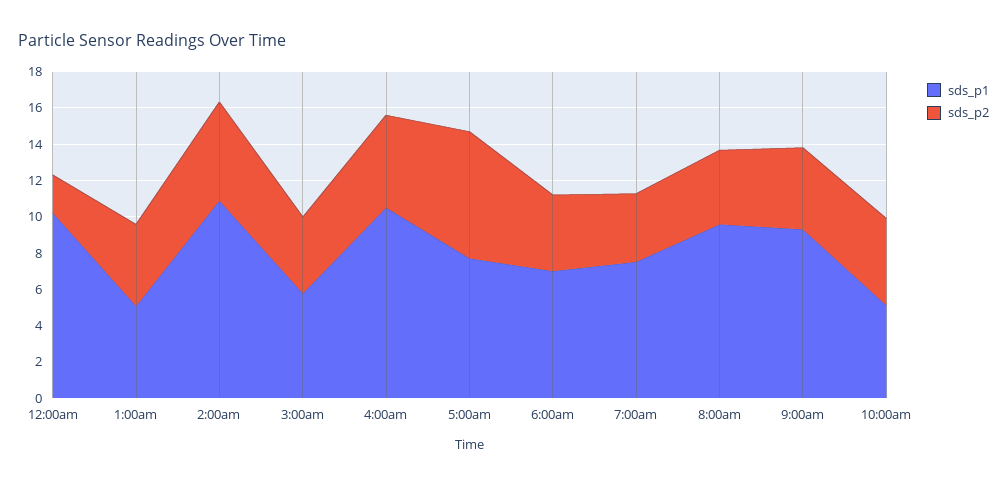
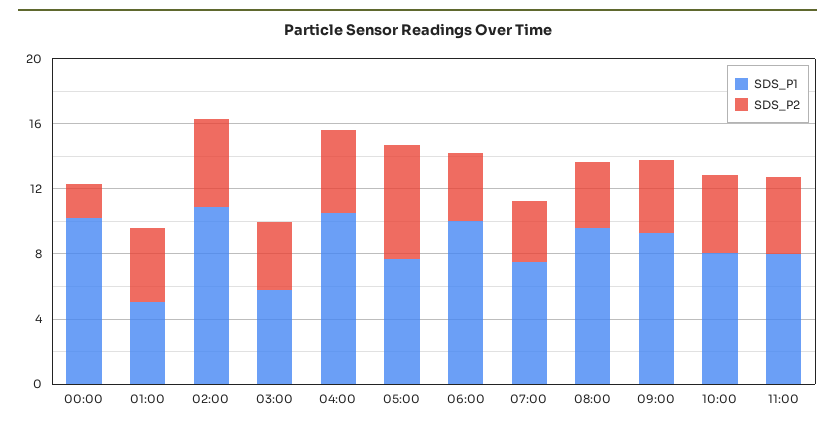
sds_p1, 6:00am: 7 -> 10
sds_p1, 10:00am: 5 -> 8
sds_p1, 11:00: none -> 8
sds_p2, 11:00: none -> 5

